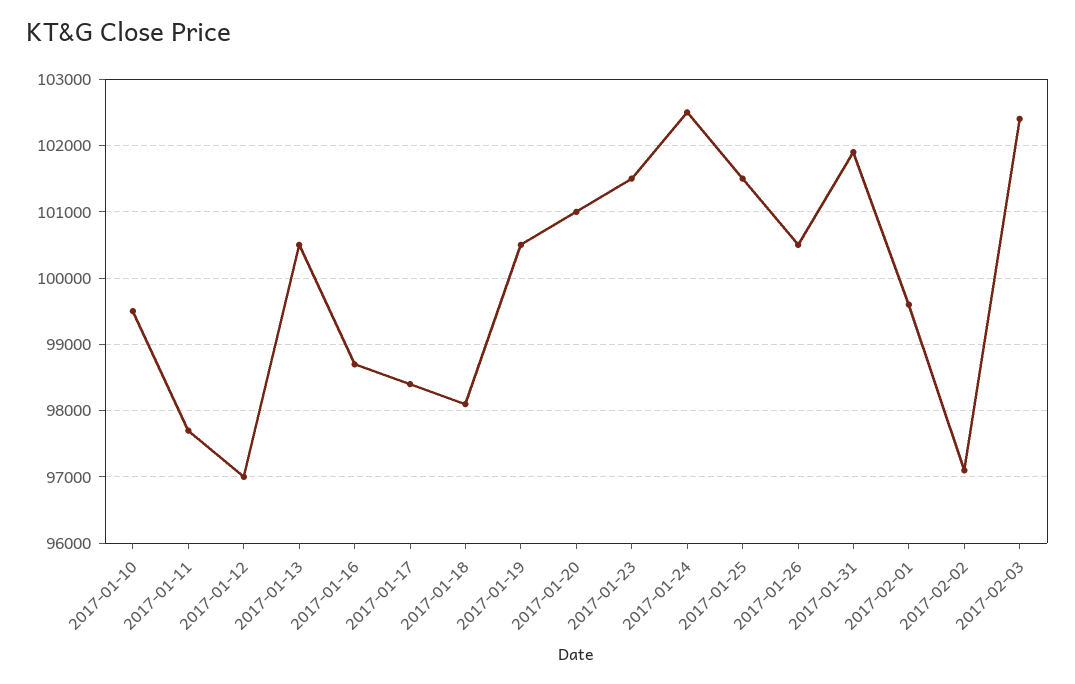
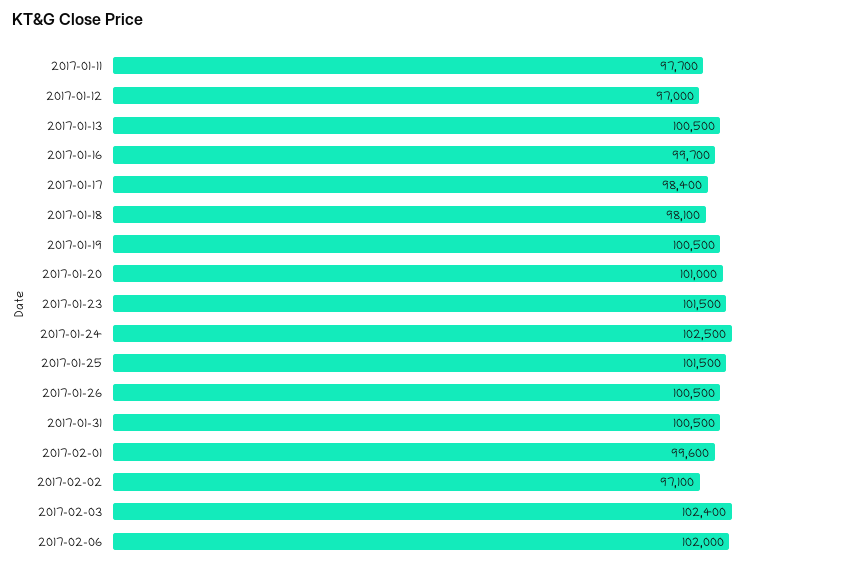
2017-01-10: 99500 -> none
2017-01-16: 98700 -> 99700
2017-01-31: 101900 -> 100500
2017-02-06: none -> 102000

